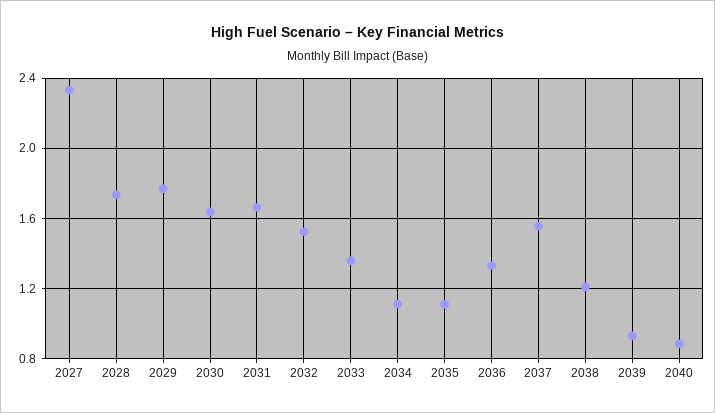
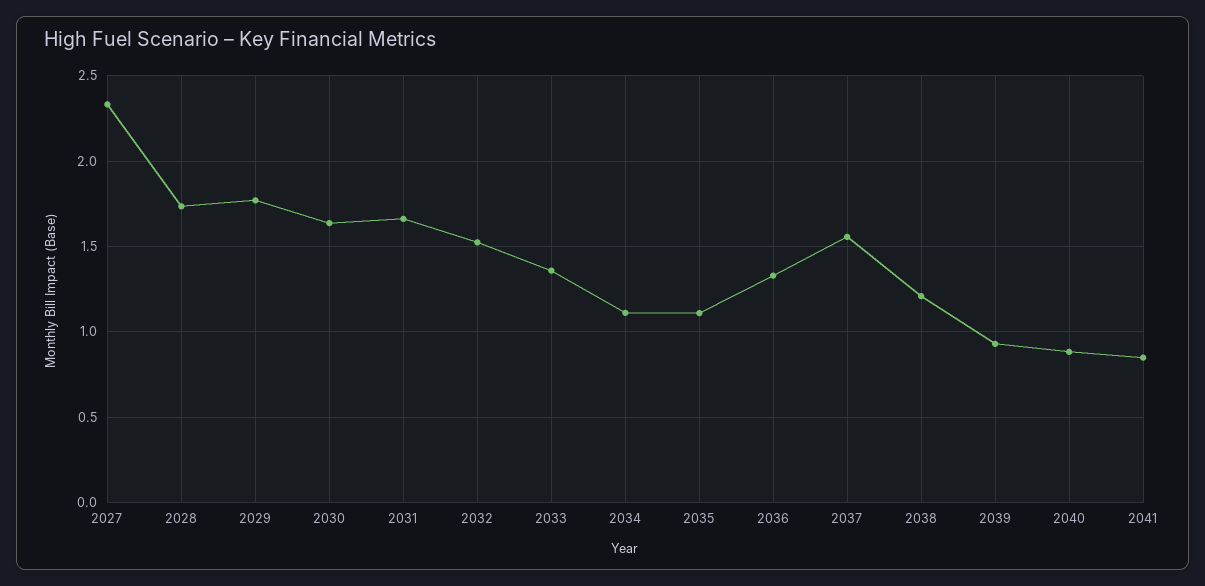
2041: none -> 0.85

